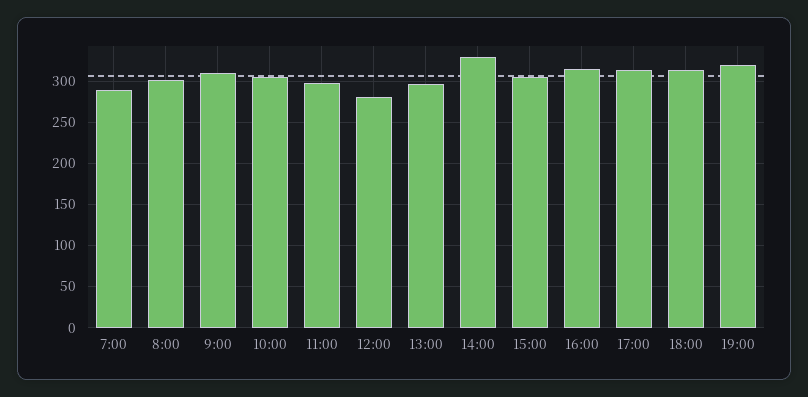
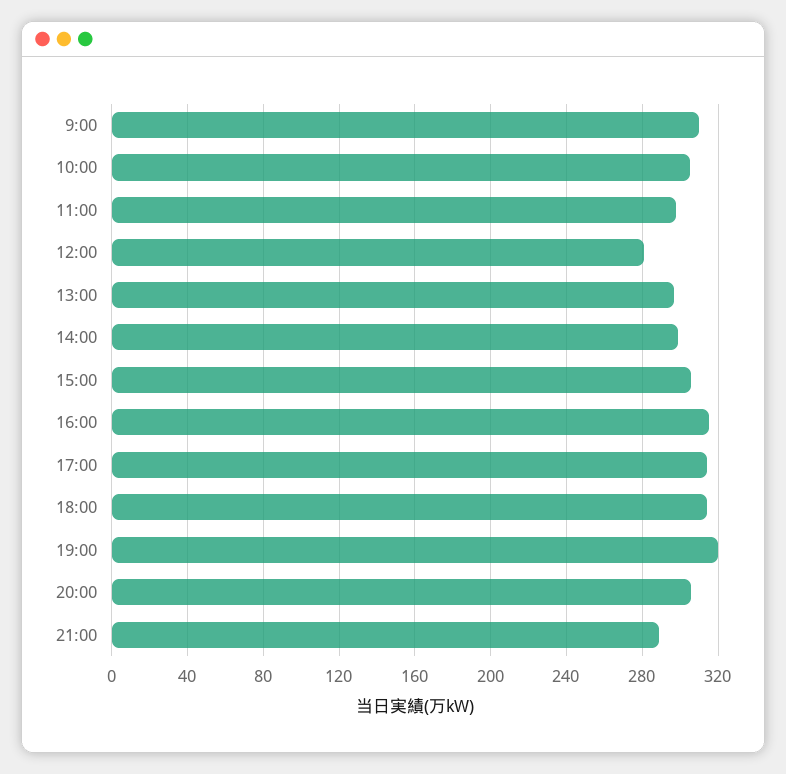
7:00: 290 -> none
8:00: 300 -> none
14:00: 330 -> 300
20:00: none -> 305
21:00: none -> 290

